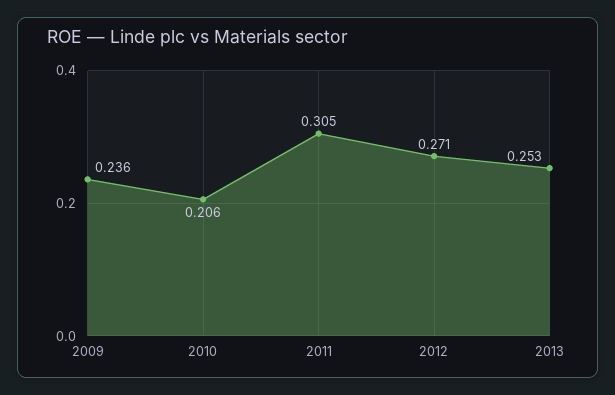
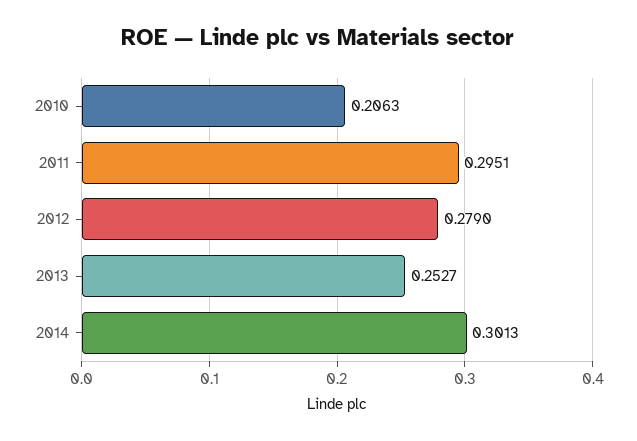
2009: 0.236 -> none
2011: 0.305 -> 0.2951
2012: 0.271 -> 0.279
2014: none -> 0.3013

